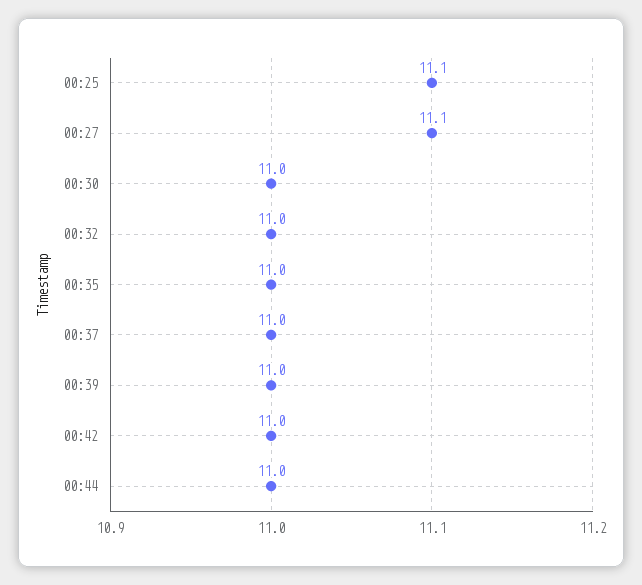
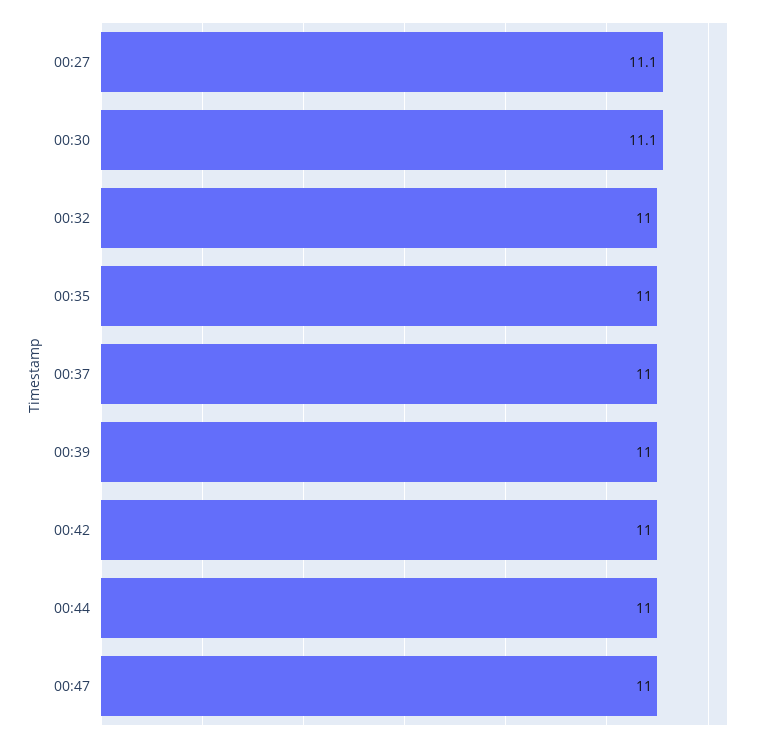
00:25: 11.1 -> none
00:30: 11 -> 11.1
00:47: none -> 11

